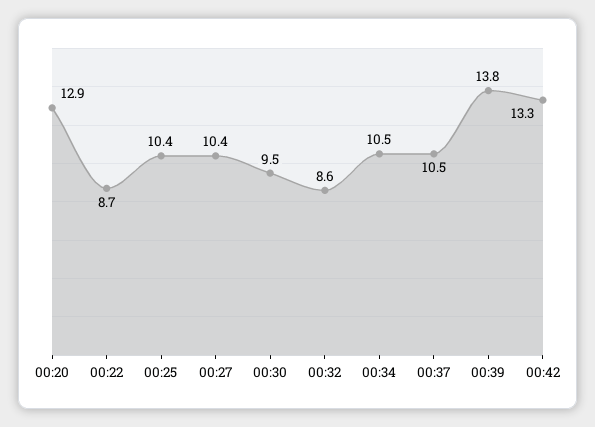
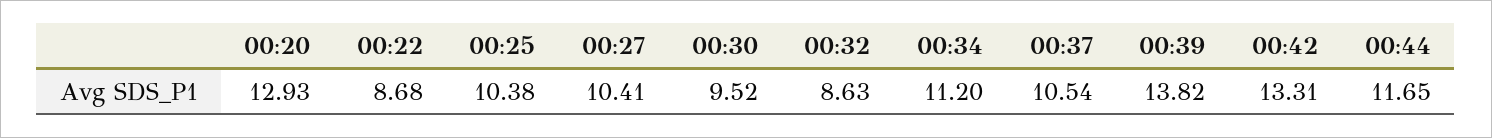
00:34: 10.5 -> 11.2
00:44: none -> 11.65

